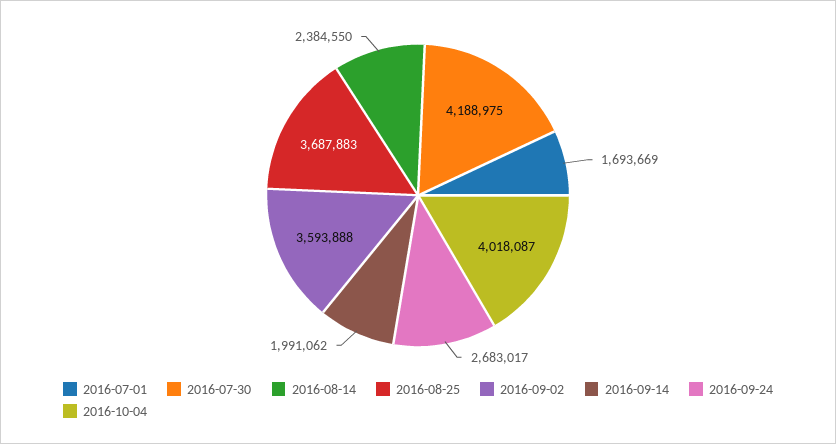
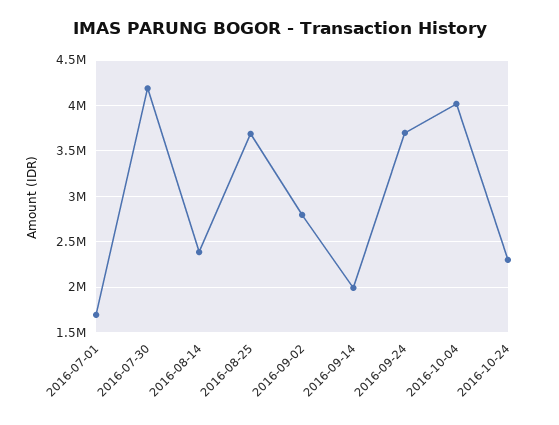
2016-09-02: 3593888 -> 2800000
2016-09-24: 2683017 -> 3700000
2016-10-24: none -> 2300000

